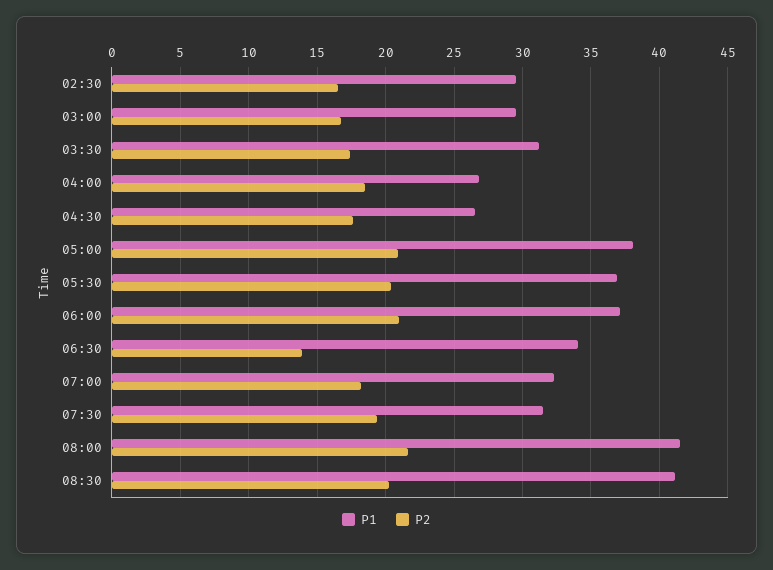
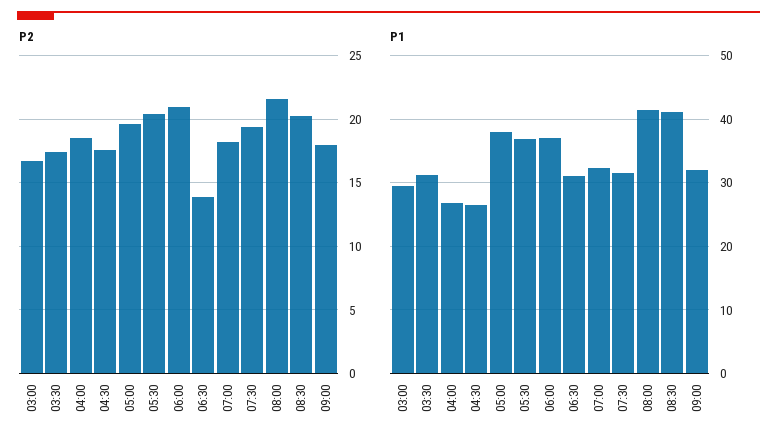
P1, 02:30: 29.5 -> none
P2, 02:30: 16.5 -> none
P2, 05:00: 21 -> 19.5
P1, 06:30: 34 -> 31
P2, 09:00: none -> 18
P1, 09:00: none -> 32

